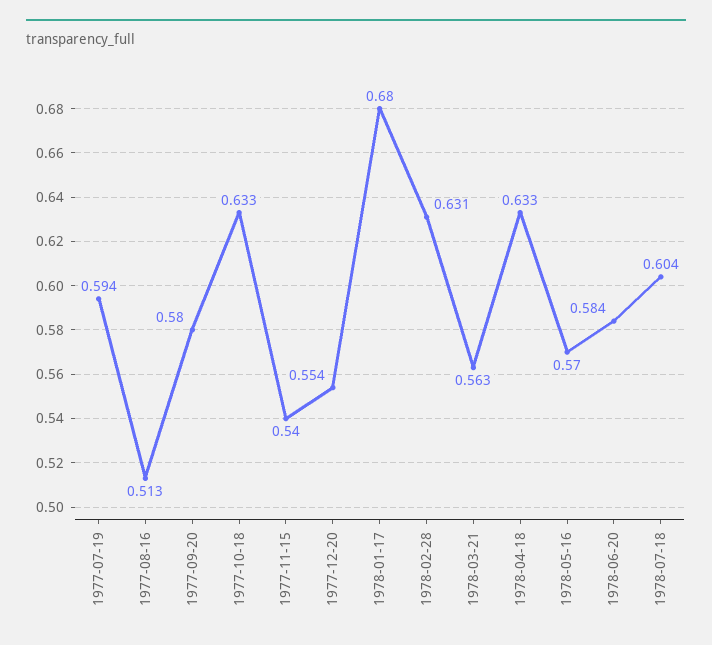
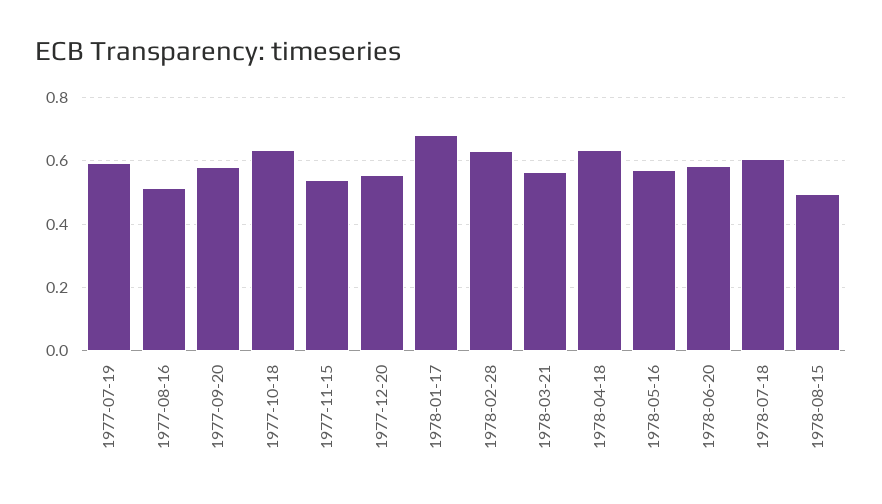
1978-08-15: none -> 0.5

